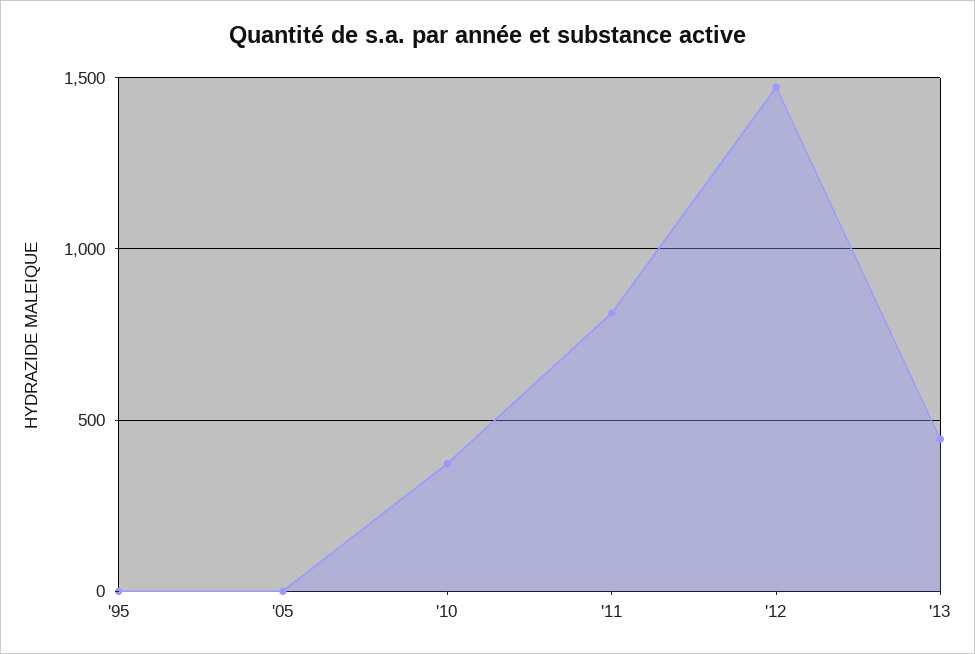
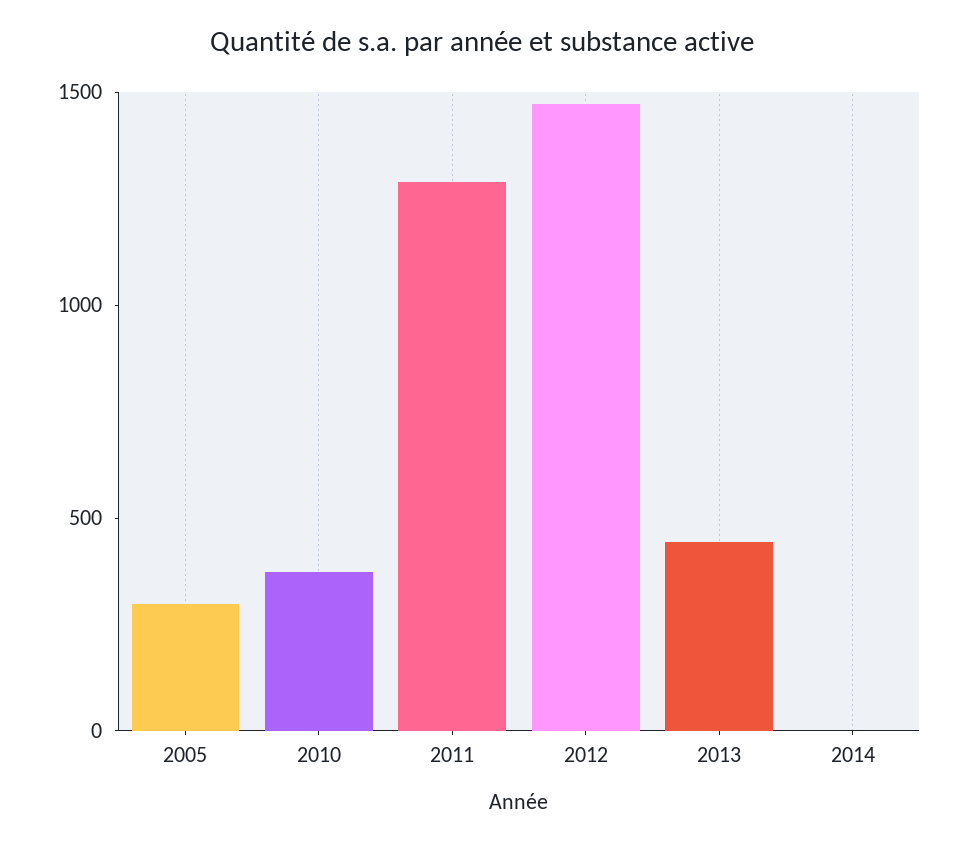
'95: 0 -> none
'05: 0 -> 300
'11: 800 -> 1300
2014: none -> 0

